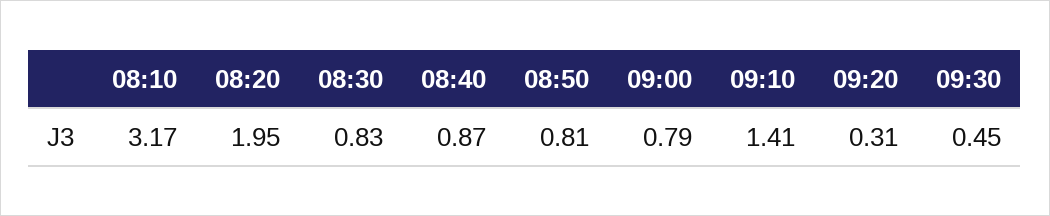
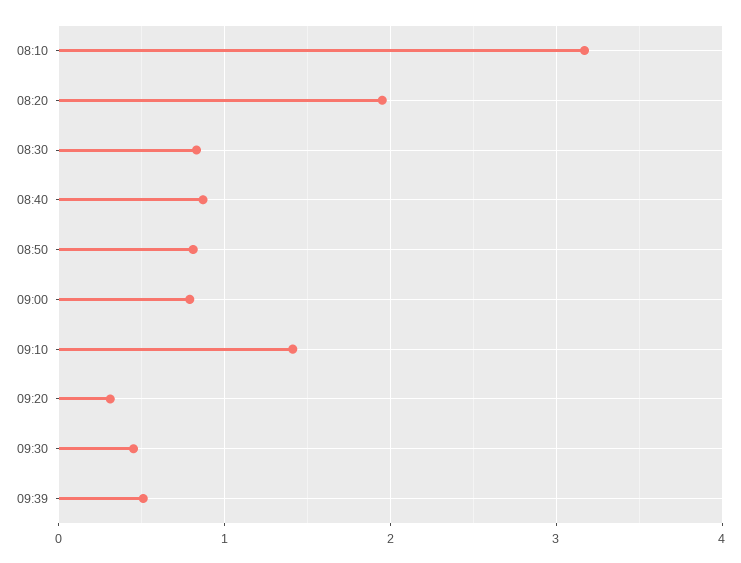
09:39: none -> 0.5

